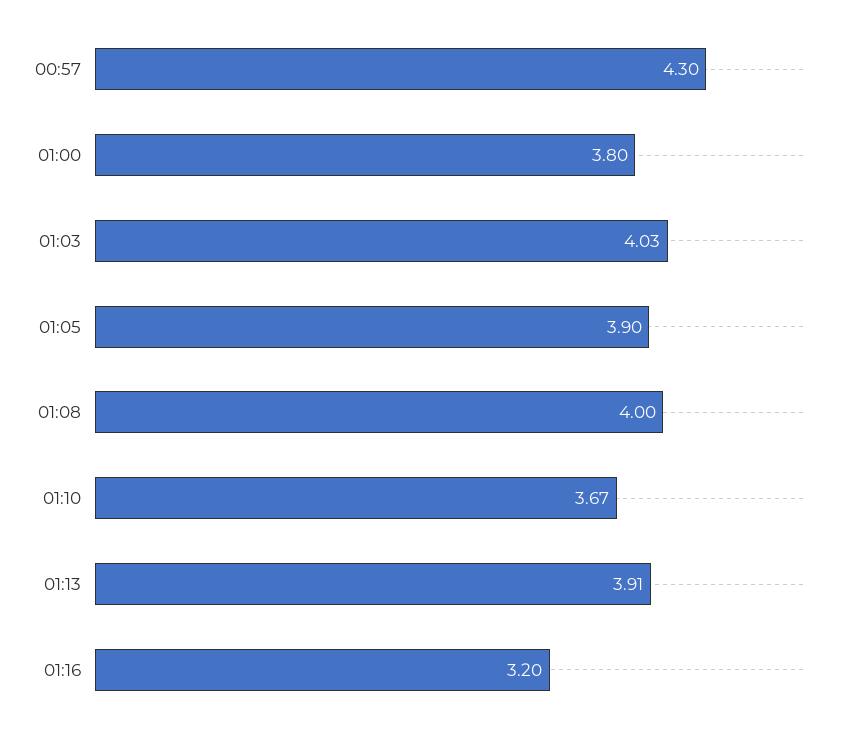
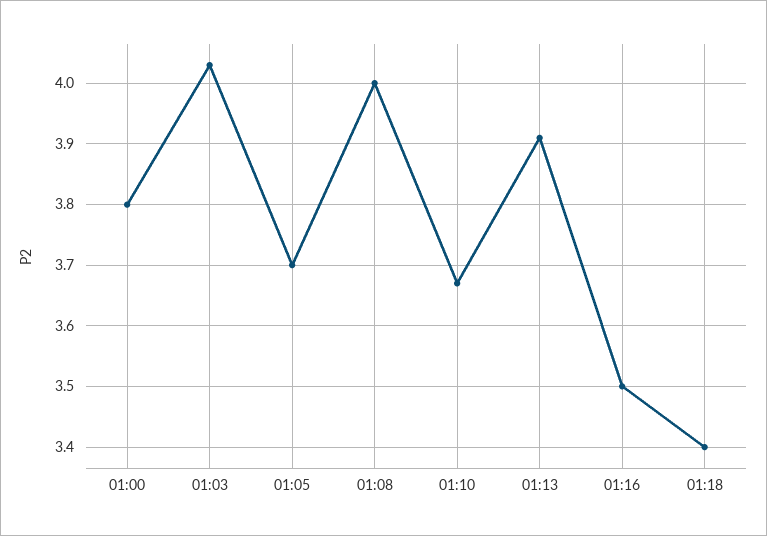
00:57: 4.3 -> none
01:05: 3.9 -> 3.7
01:16: 3.2 -> 3.5
01:18: none -> 3.4

